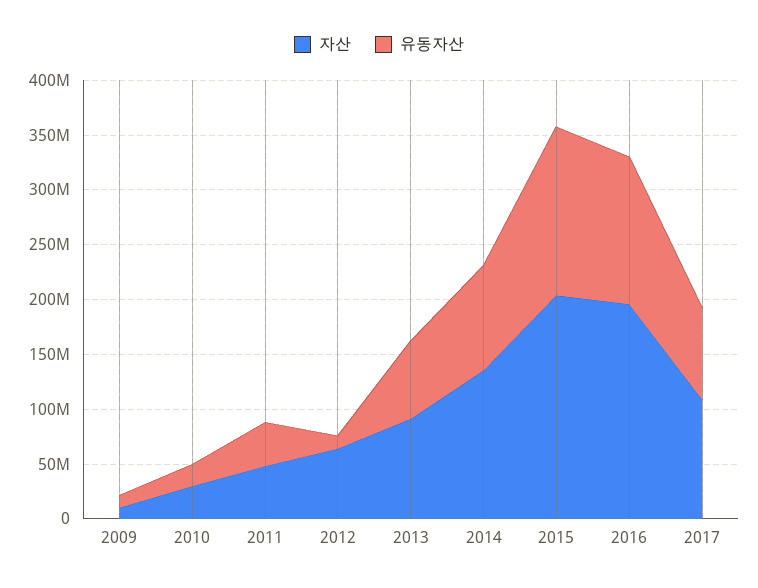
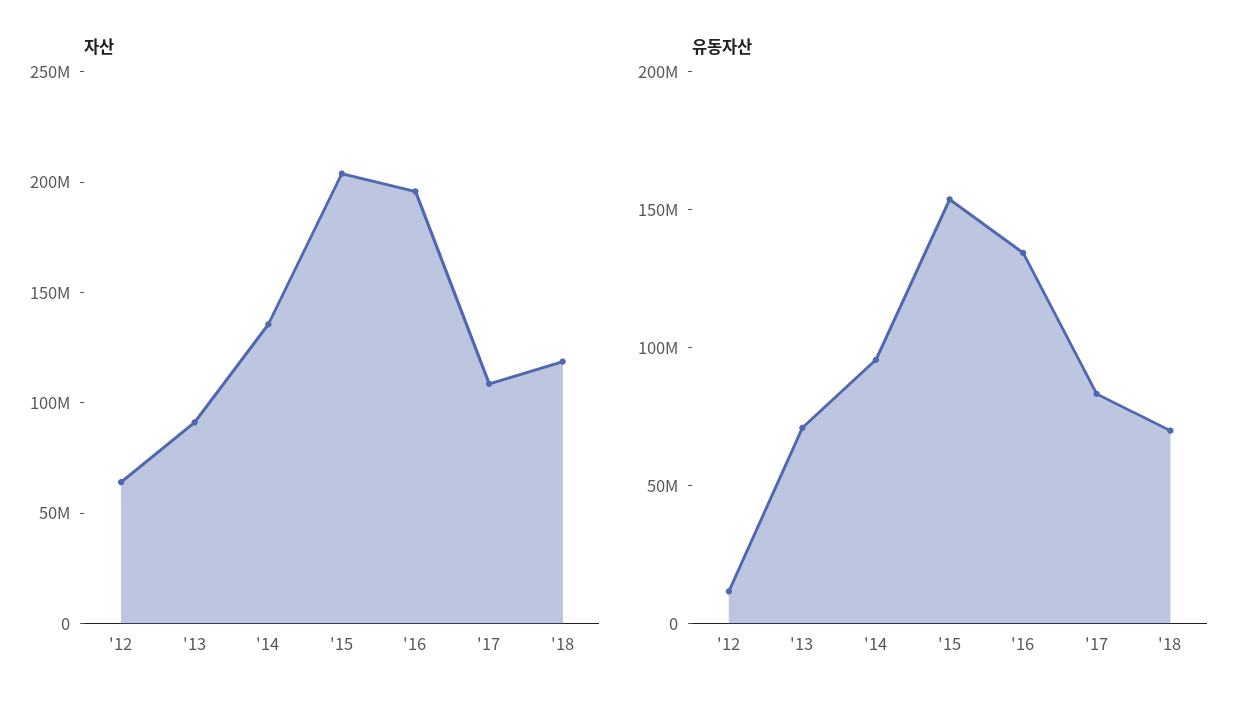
자산, 2009: 10000000 -> none
유동자산, 2009: 10000000 -> none
자산, 2010: 30000000 -> none
유동자산, 2010: 20000000 -> none
자산, 2011: 50000000 -> none
유동자산, 2011: 40000000 -> none
자산, '18: none -> 120000000
유동자산, '18: none -> 70000000

